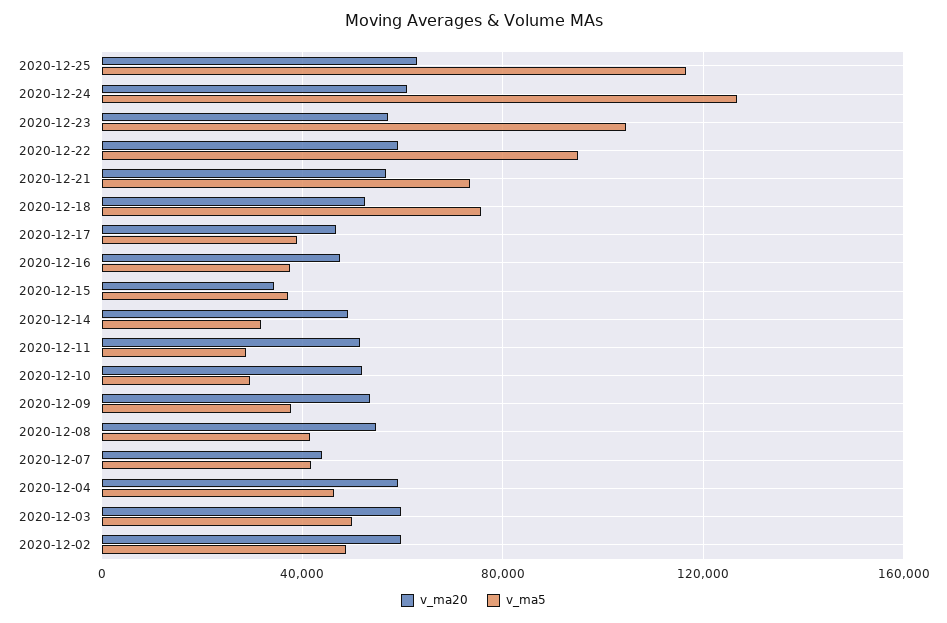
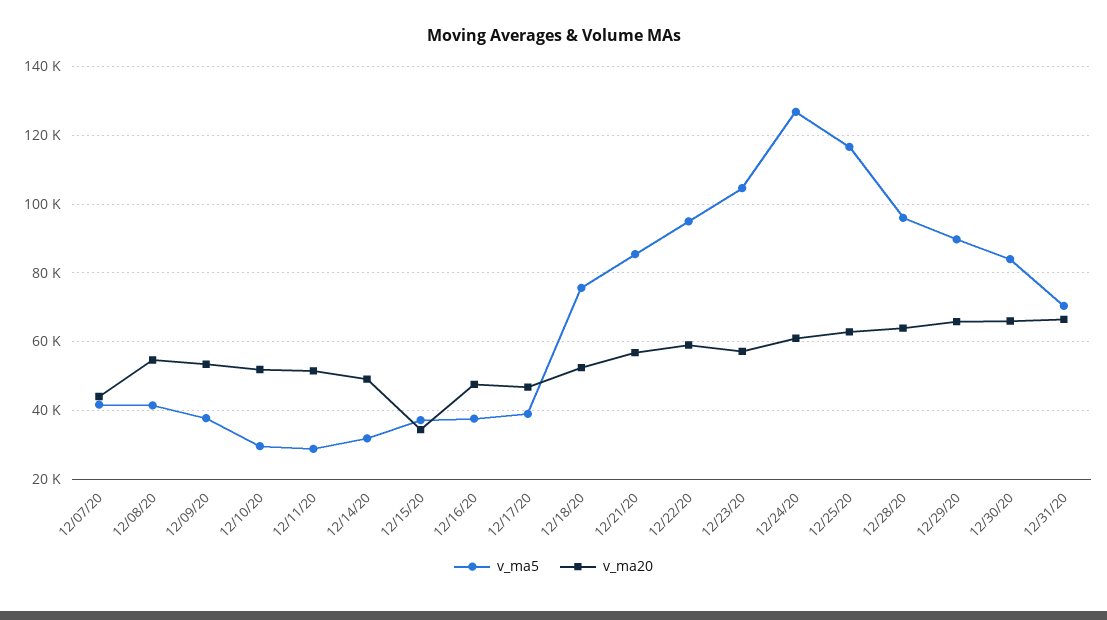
v_ma5, 2020-12-21: 75000 -> 86000
v_ma20, 2020-12-04: 60000 -> none
v_ma5, 2020-12-04: 45000 -> none
v_ma20, 2020-12-03: 60000 -> none
v_ma5, 2020-12-03: 50000 -> none
v_ma20, 2020-12-02: 60000 -> none
v_ma5, 2020-12-02: 50000 -> none
v_ma5, 12/28/20: none -> 96000
v_ma20, 12/28/20: none -> 64000
v_ma5, 12/29/20: none -> 90000
v_ma20, 12/29/20: none -> 66000
v_ma5, 12/30/20: none -> 84000
v_ma20, 12/30/20: none -> 66000
v_ma5, 12/31/20: none -> 70000
v_ma20, 12/31/20: none -> 66000

